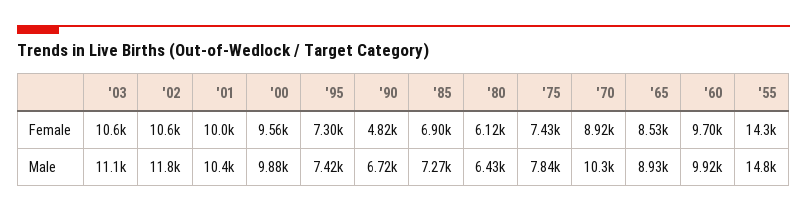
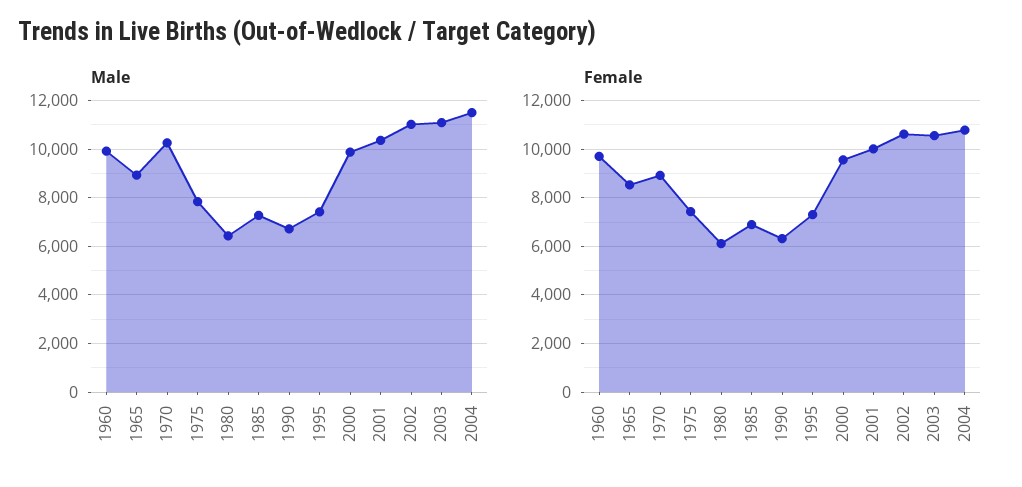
Female, '90: 4820 -> 6250
Female, '55: 14300 -> none
Male, '02: 11800 -> 11000
Male, '55: 14800 -> none
Male, 2004: none -> 11500
Female, 2004: none -> 10750

